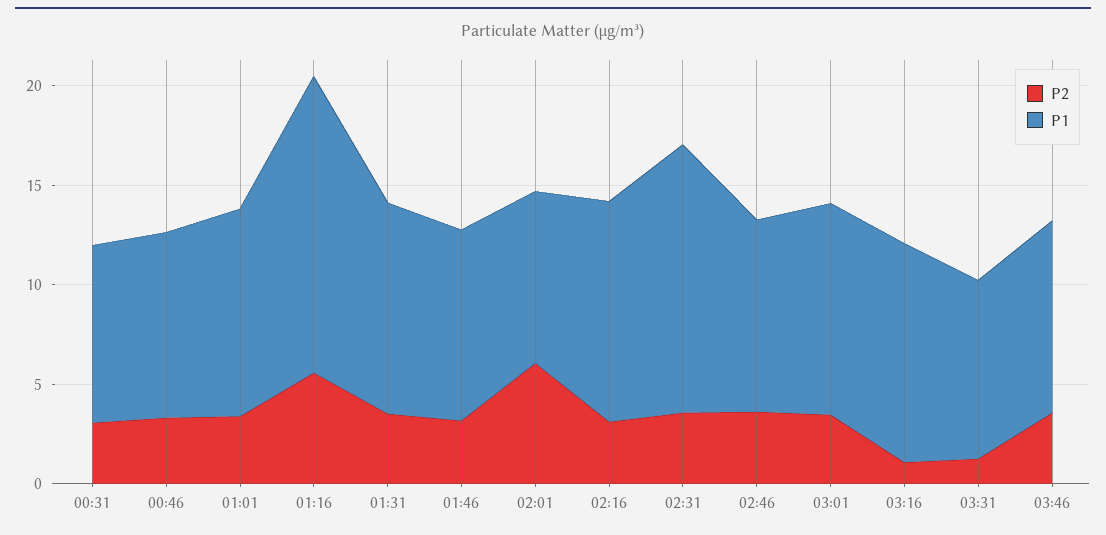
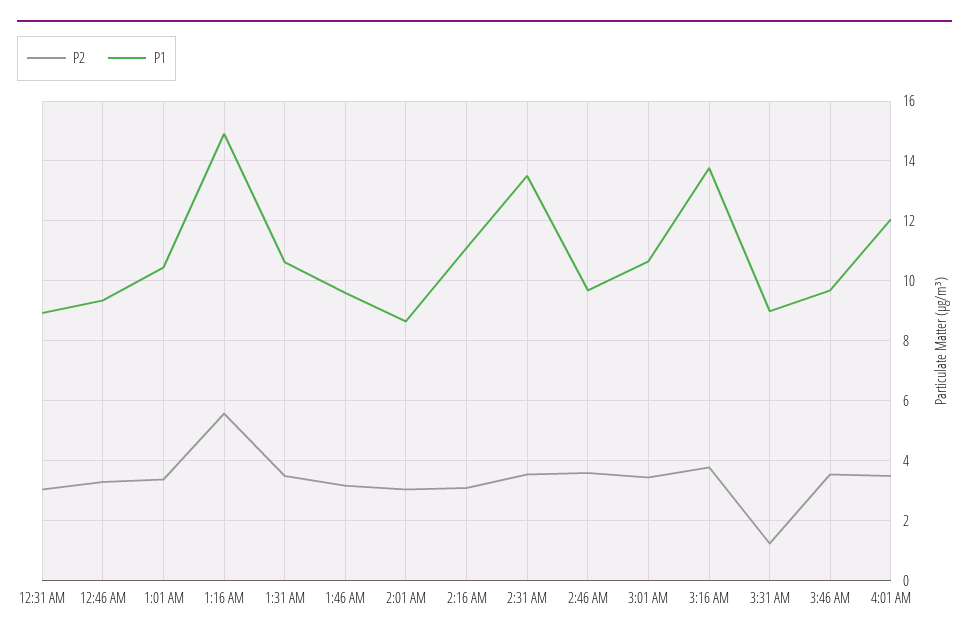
P2, 02:01: 6 -> 3
P2, 03:16: 1 -> 3.75
P1, 03:16: 11 -> 13.75
P2, 4:01 AM: none -> 3.5
P1, 4:01 AM: none -> 12

